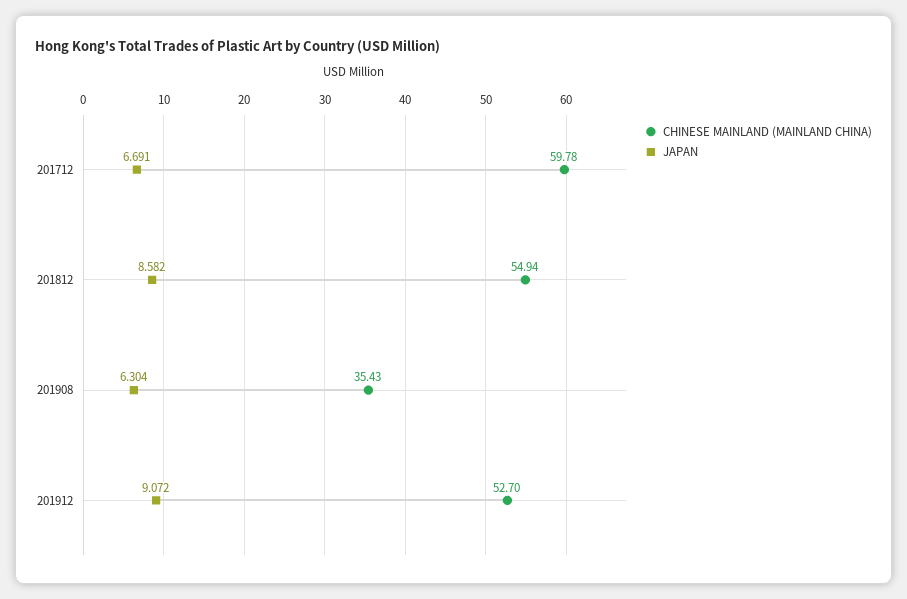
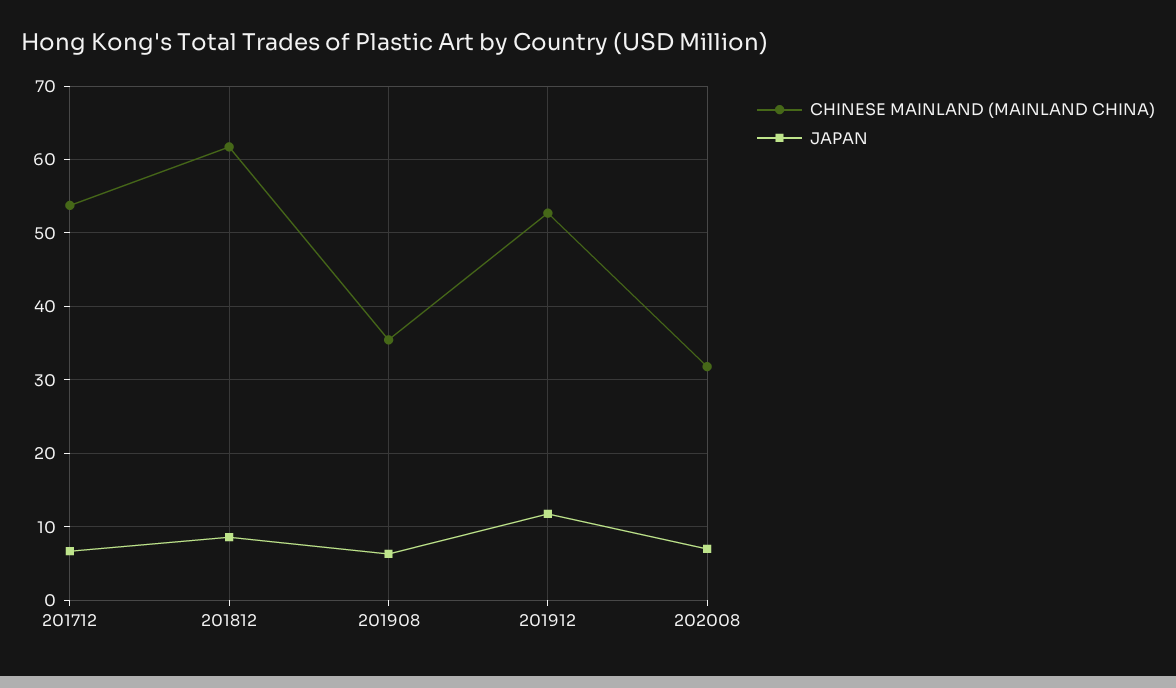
CHINESE MAINLAND (MAINLAND CHINA), 201712: 59.78 -> 54
CHINESE MAINLAND (MAINLAND CHINA), 201812: 54.94 -> 62
JAPAN, 201912: 9.072 -> 12
CHINESE MAINLAND (MAINLAND CHINA), 202008: none -> 32
JAPAN, 202008: none -> 7

